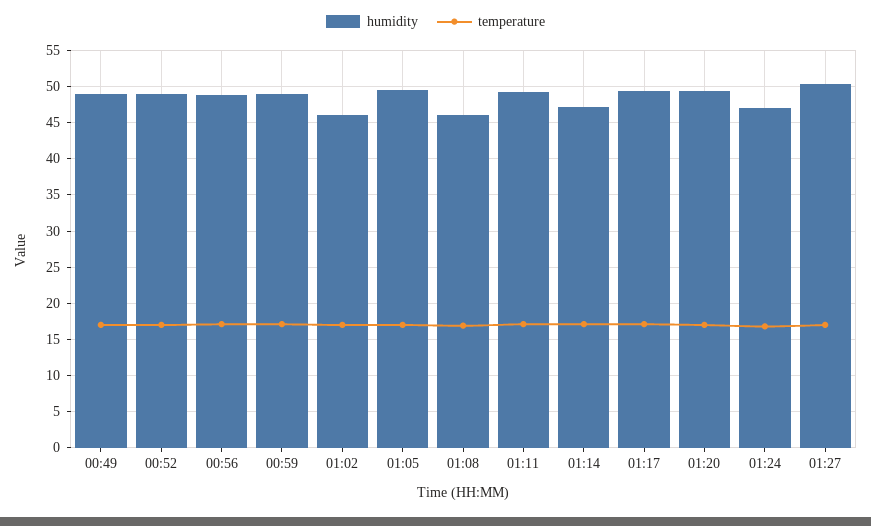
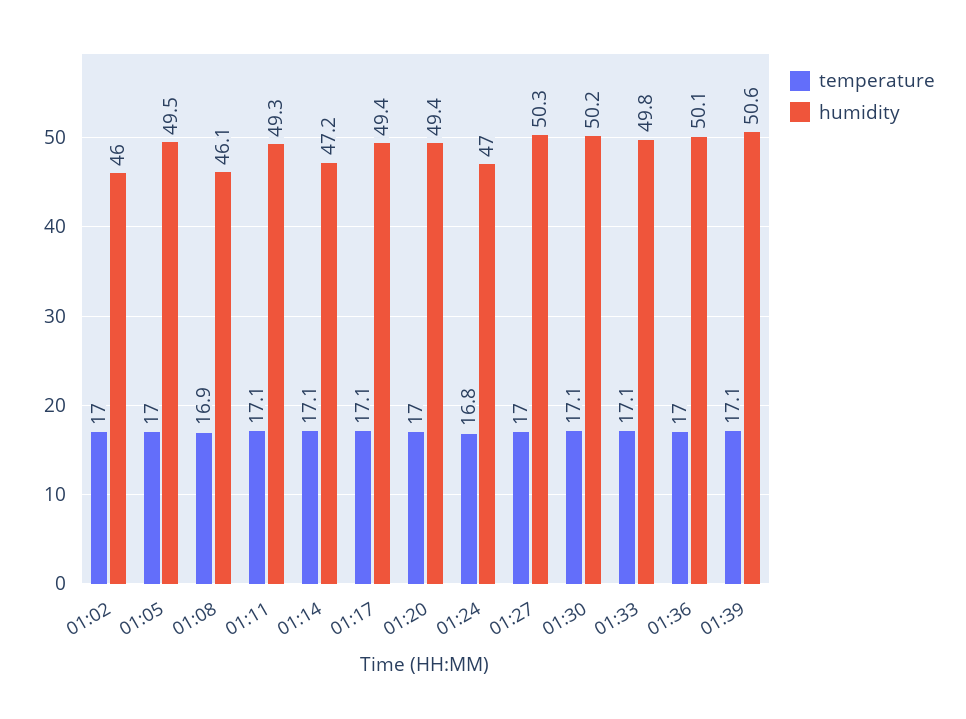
humidity, 00:49: 49 -> none
temperature, 00:49: 17 -> none
humidity, 00:52: 49 -> none
temperature, 00:52: 17 -> none
humidity, 00:56: 49 -> none
temperature, 00:56: 17 -> none
humidity, 00:59: 49 -> none
temperature, 00:59: 17 -> none
temperature, 01:30: none -> 17.1
humidity, 01:30: none -> 50.2
temperature, 01:33: none -> 17.1
humidity, 01:33: none -> 49.8
temperature, 01:36: none -> 17
humidity, 01:36: none -> 50.1
temperature, 01:39: none -> 17.1
humidity, 01:39: none -> 50.6

